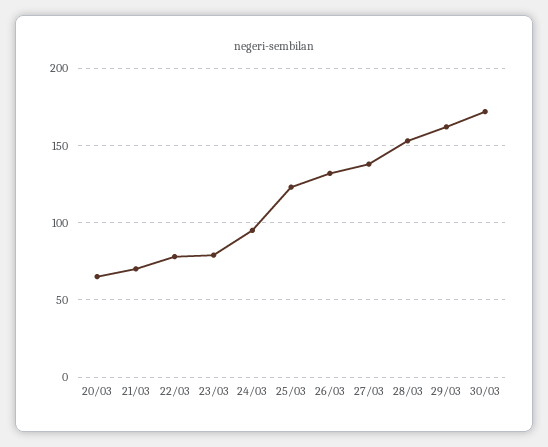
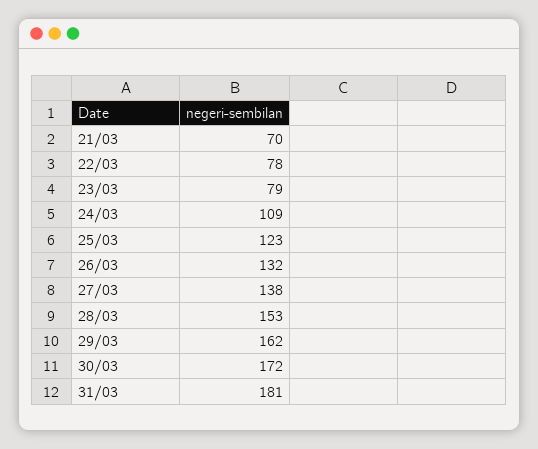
20/03: 65 -> none
24/03: 95 -> 109
31/03: none -> 181

